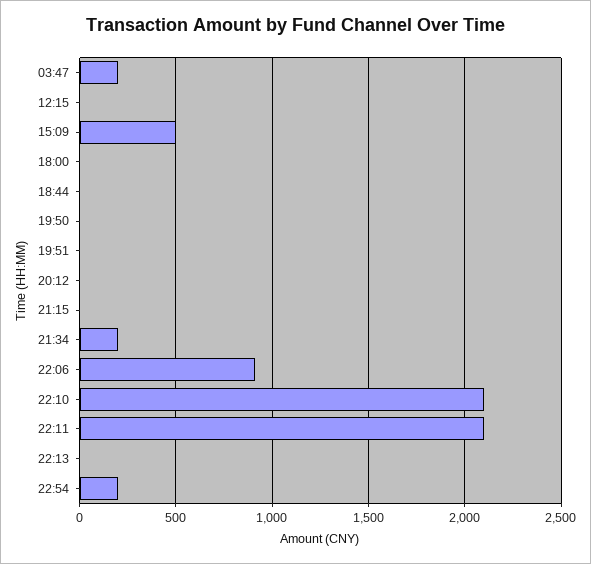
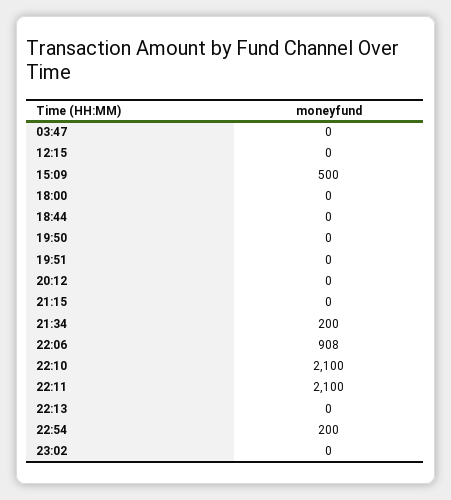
03:47: 200 -> 0
23:02: none -> 0

